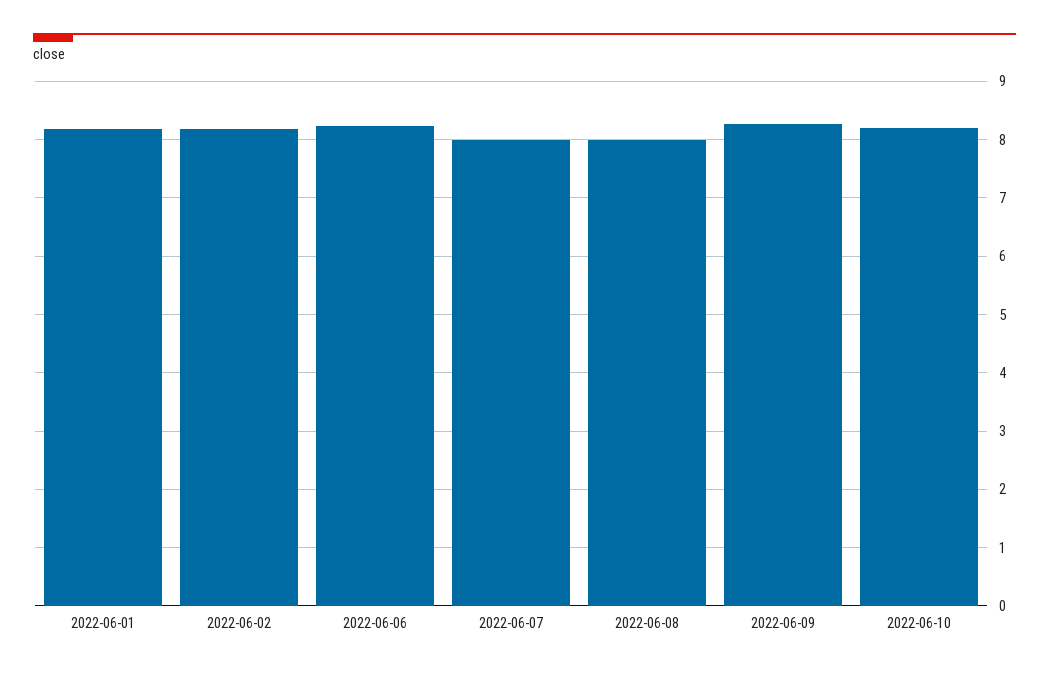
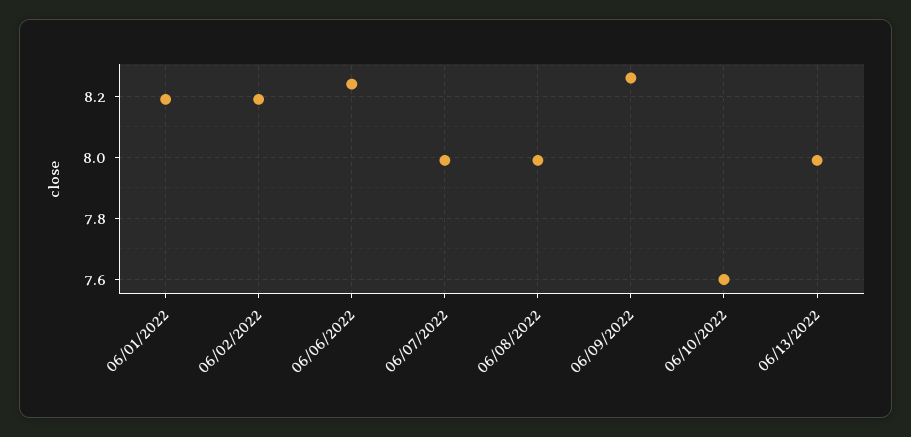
2022-06-10: 8.2 -> 7.6
06/13/2022: none -> 8

